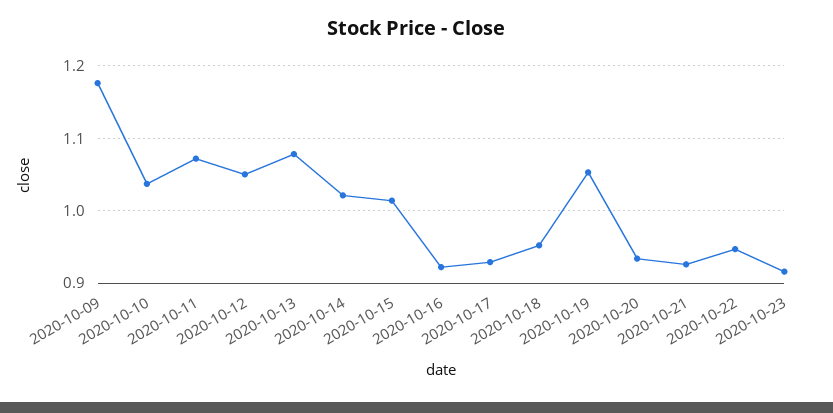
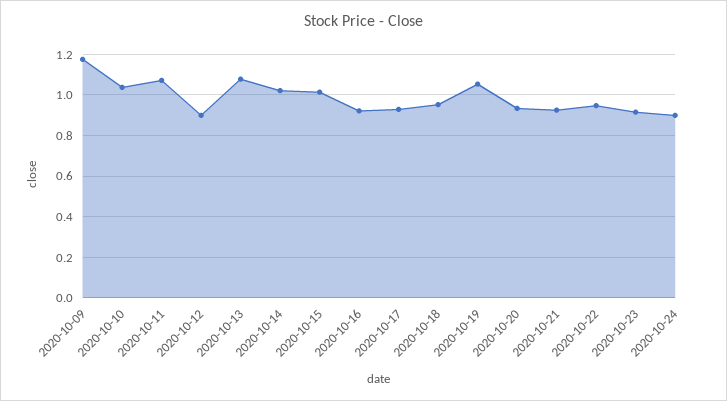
2020-10-12: 1.05 -> 0.9
2020-10-24: none -> 0.9

